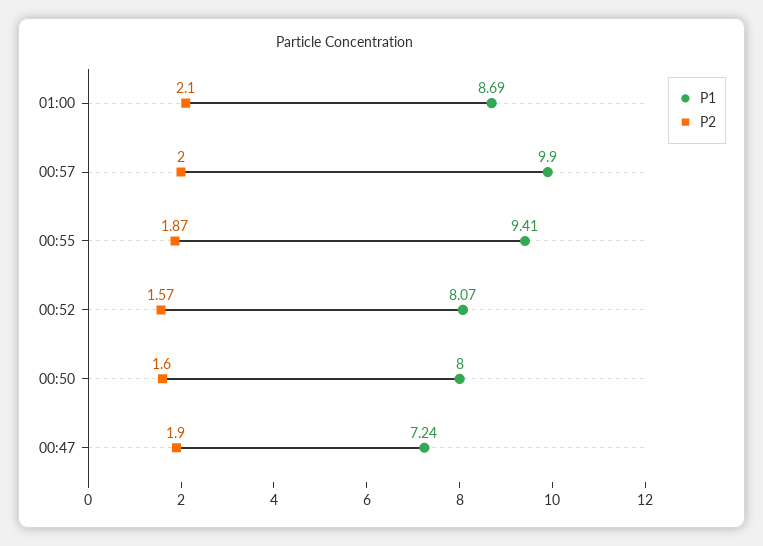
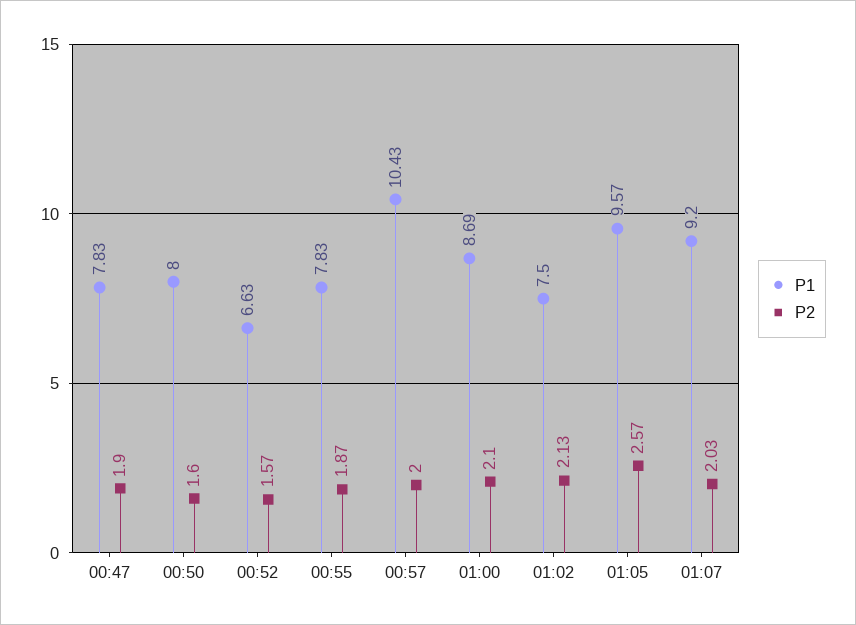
P1, 00:57: 9.9 -> 10.43
P1, 00:55: 9.41 -> 7.83
P1, 00:52: 8.07 -> 6.63
P1, 00:47: 7.24 -> 7.83
P1, 01:02: none -> 7.5
P2, 01:02: none -> 2.13
P1, 01:05: none -> 9.57
P2, 01:05: none -> 2.57
P1, 01:07: none -> 9.2
P2, 01:07: none -> 2.03

